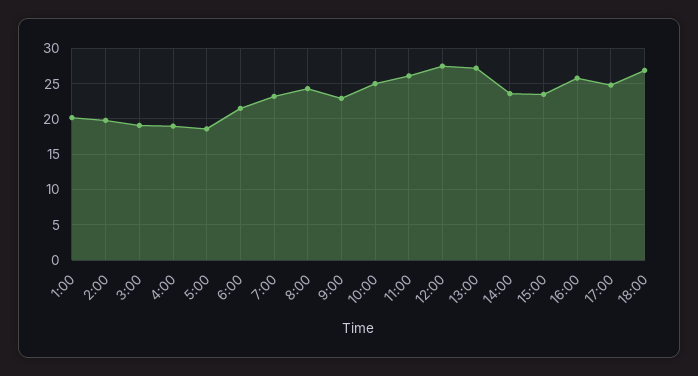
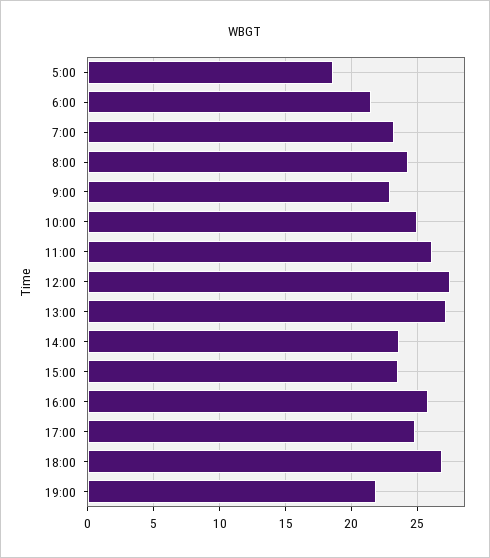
1:00: 20 -> none
2:00: 20 -> none
3:00: 19 -> none
4:00: 19 -> none
19:00: none -> 22

